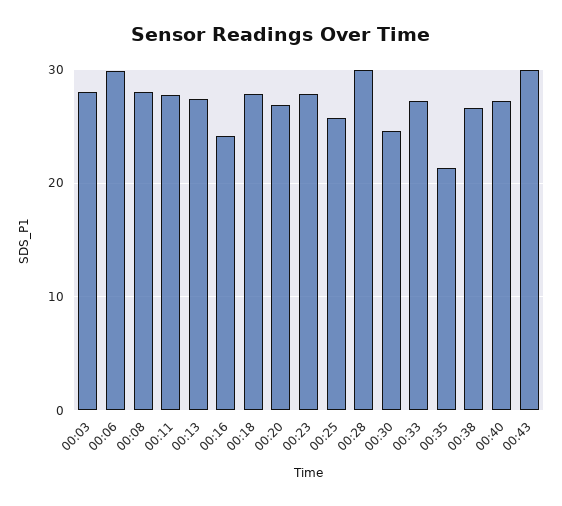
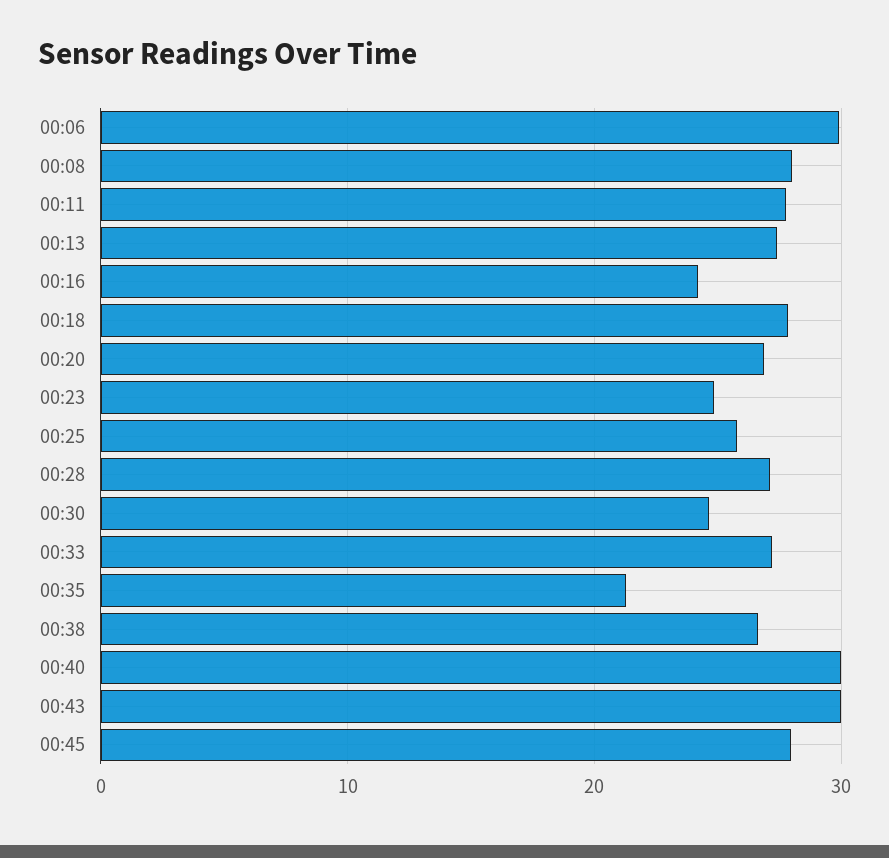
00:03: 28 -> none
00:23: 28 -> 25
00:28: 30 -> 27
00:40: 27 -> 30
00:45: none -> 28

